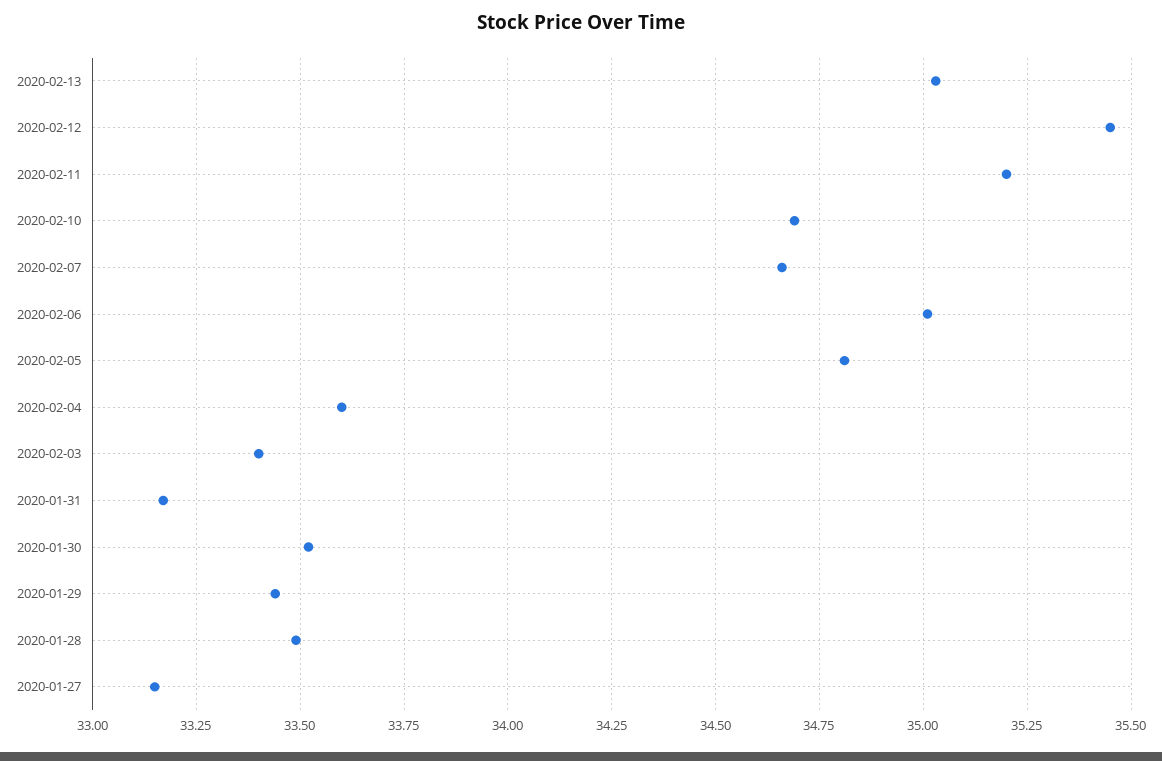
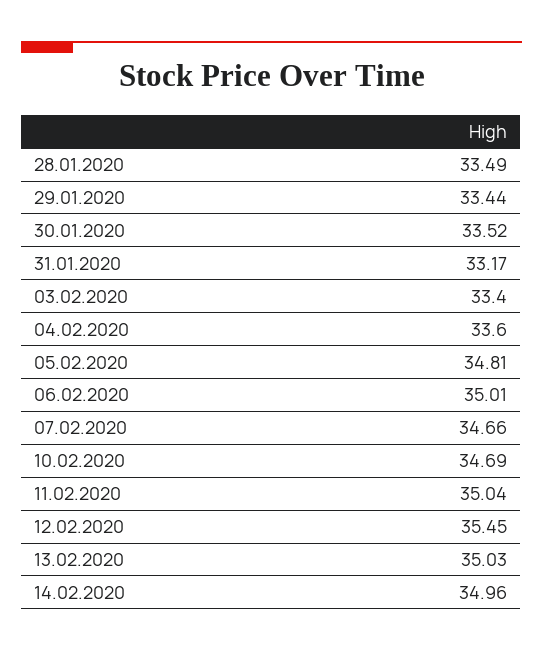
2020-02-11: 35.2 -> 35.04
2020-01-27: 33.15 -> none
14.02.2020: none -> 34.96

